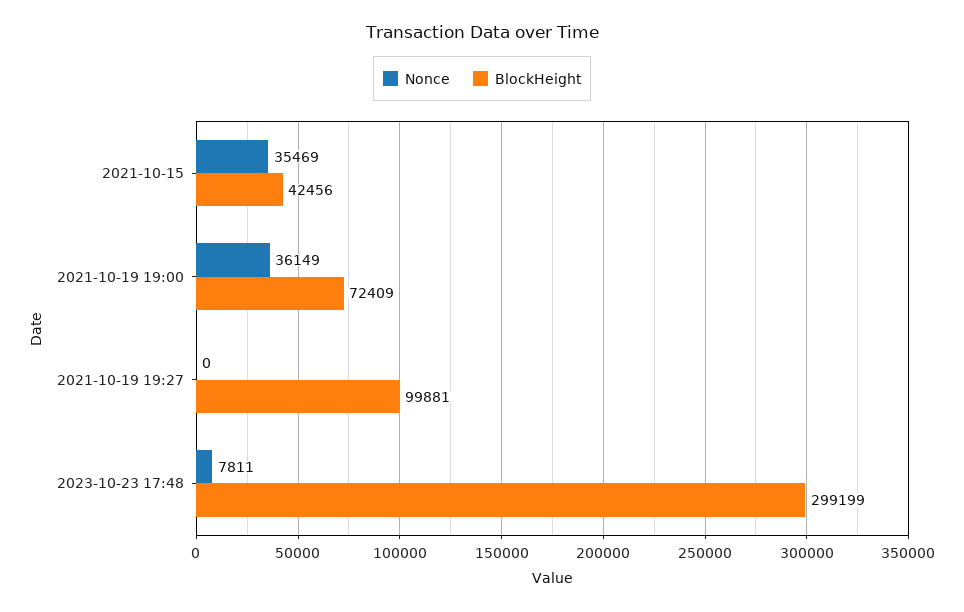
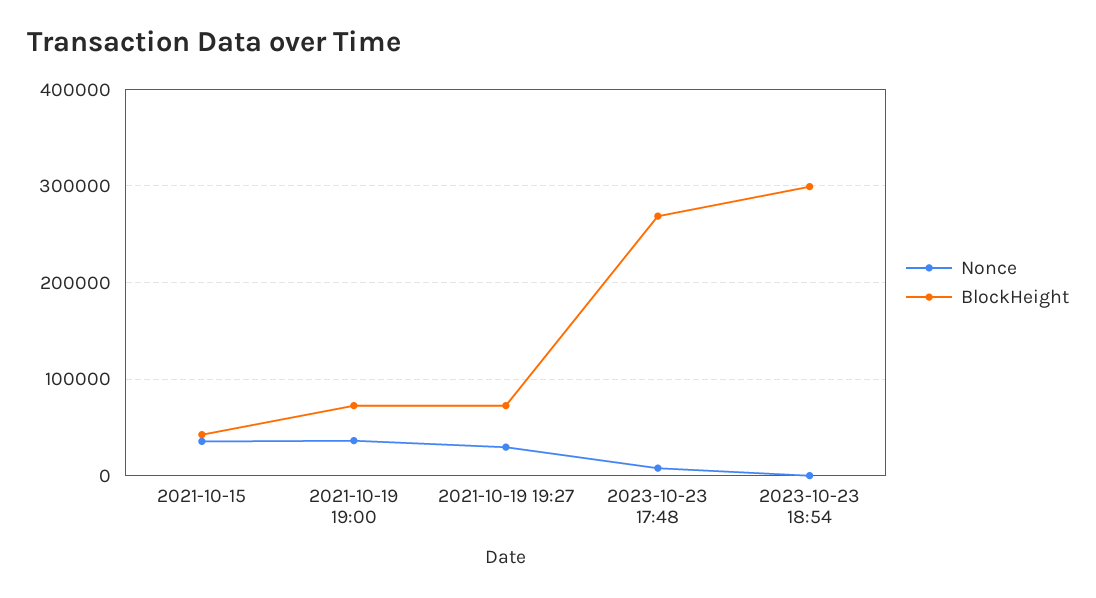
Nonce, 2021-10-19 19:27: 0 -> 30000
BlockHeight, 2021-10-19 19:27: 99881 -> 70000
BlockHeight, 2023-10-23 17:48: 299199 -> 270000
Nonce, 2023-10-23 18:54: none -> 0
BlockHeight, 2023-10-23 18:54: none -> 300000

